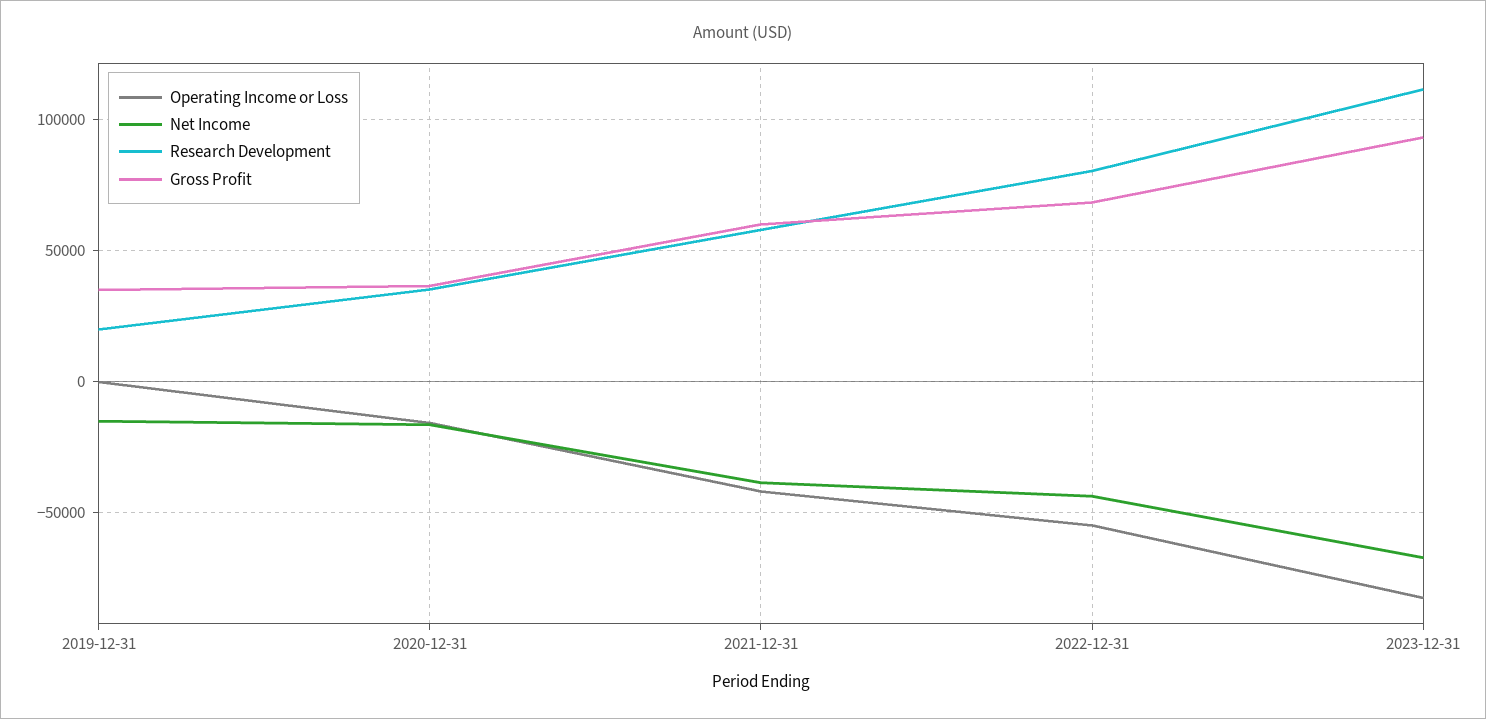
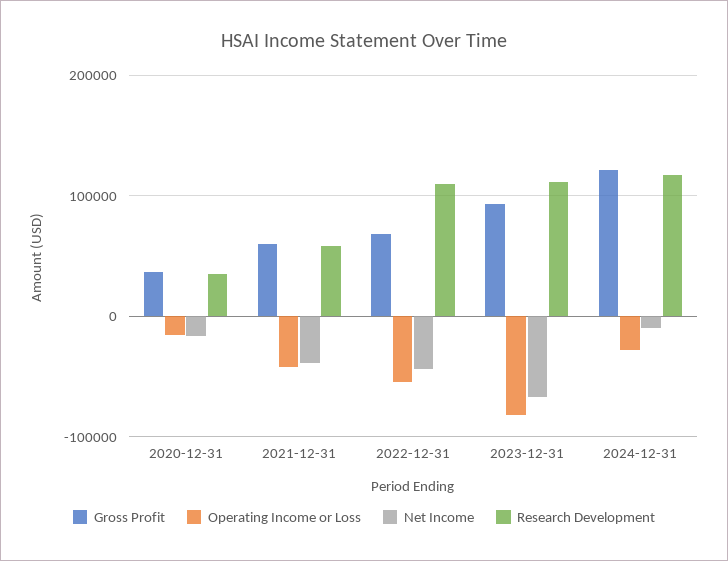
Operating Income or Loss, 2019-12-31: 0 -> none
Net Income, 2019-12-31: -15000 -> none
Research Development, 2019-12-31: 20000 -> none
Gross Profit, 2019-12-31: 35000 -> none
Research Development, 2022-12-31: 80000 -> 110000
Gross Profit, 2024-12-31: none -> 120000
Operating Income or Loss, 2024-12-31: none -> -30000
Net Income, 2024-12-31: none -> -10000
Research Development, 2024-12-31: none -> 120000

